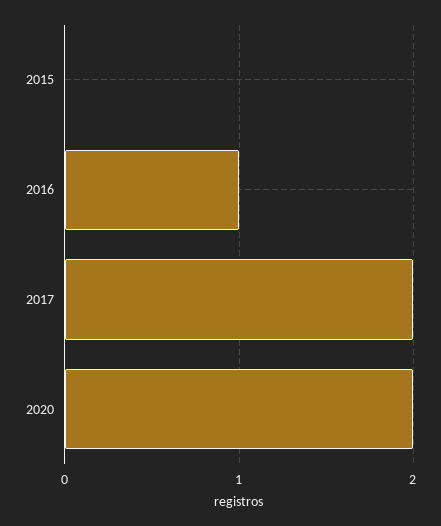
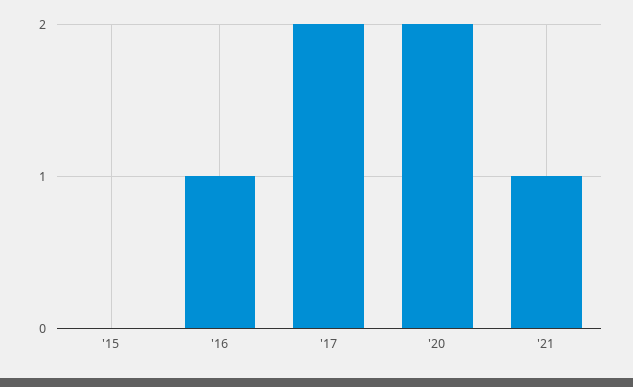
'21: none -> 1

